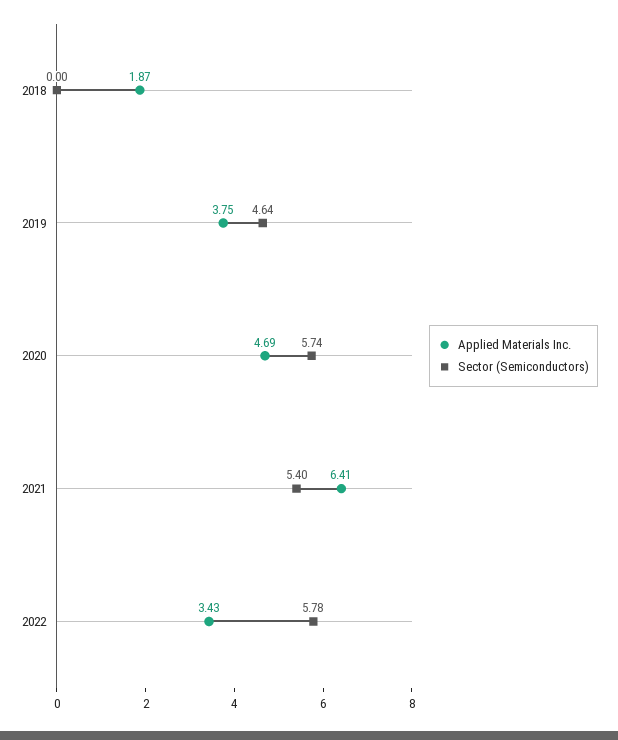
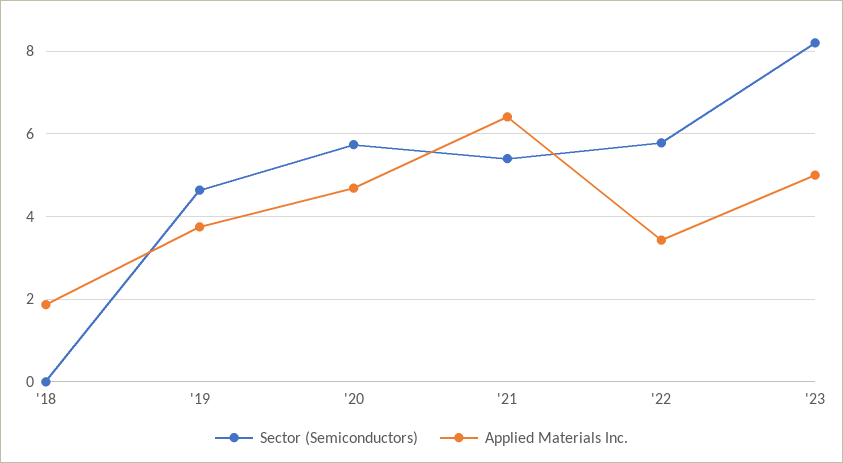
Sector (Semiconductors), '23: none -> 8.2
Applied Materials Inc., '23: none -> 5

